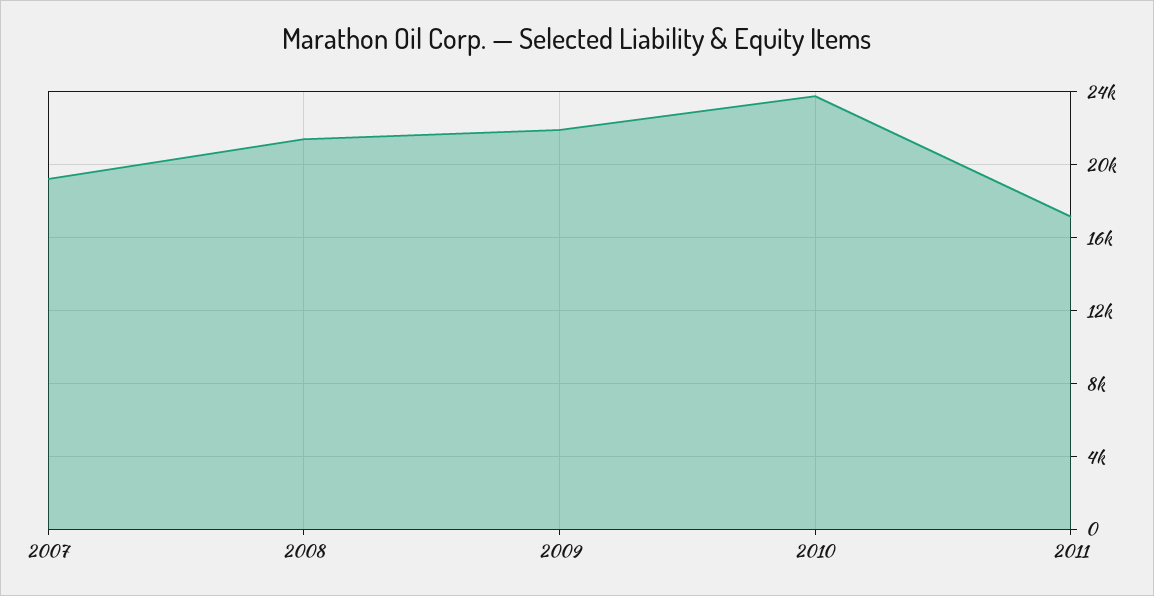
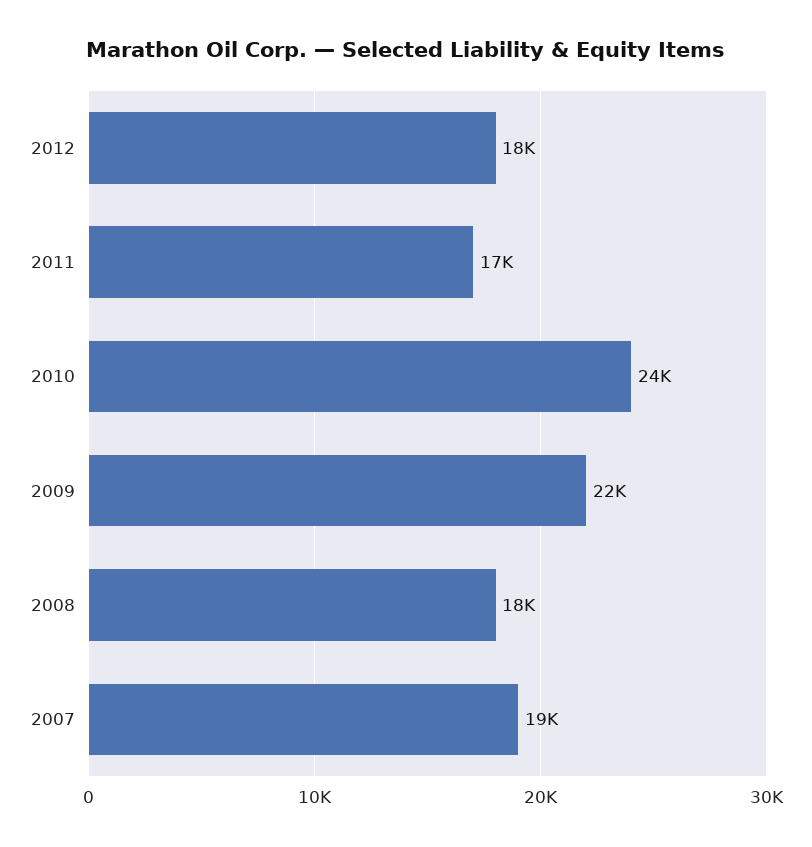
2008: 21500 -> 18000
2012: none -> 18000

